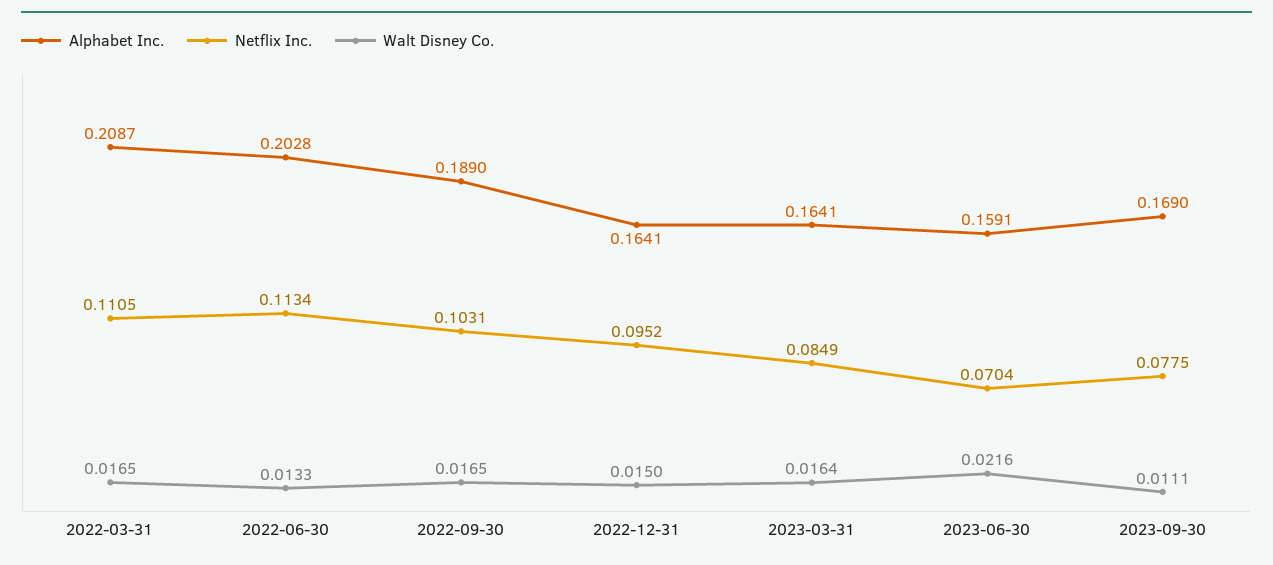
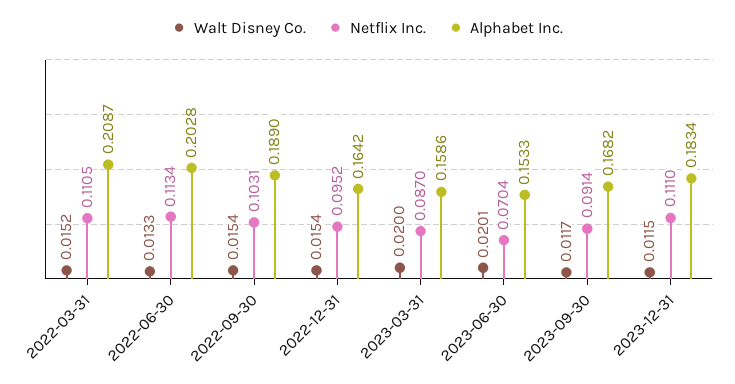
Walt Disney Co., 2022-03-31: 0.0165 -> 0.0152
Walt Disney Co., 2022-09-30: 0.0165 -> 0.0154
Alphabet Inc., 2022-12-31: 0.1641 -> 0.1642
Walt Disney Co., 2022-12-31: 0.015 -> 0.0154
Alphabet Inc., 2023-03-31: 0.1641 -> 0.1586
Netflix Inc., 2023-03-31: 0.0849 -> 0.087
Walt Disney Co., 2023-03-31: 0.0164 -> 0.02
Alphabet Inc., 2023-06-30: 0.1591 -> 0.1533
Walt Disney Co., 2023-06-30: 0.0216 -> 0.0201
Alphabet Inc., 2023-09-30: 0.169 -> 0.1682
Netflix Inc., 2023-09-30: 0.0775 -> 0.0914
Walt Disney Co., 2023-09-30: 0.0111 -> 0.0117
Walt Disney Co., 2023-12-31: none -> 0.0115
Netflix Inc., 2023-12-31: none -> 0.111
Alphabet Inc., 2023-12-31: none -> 0.1834

